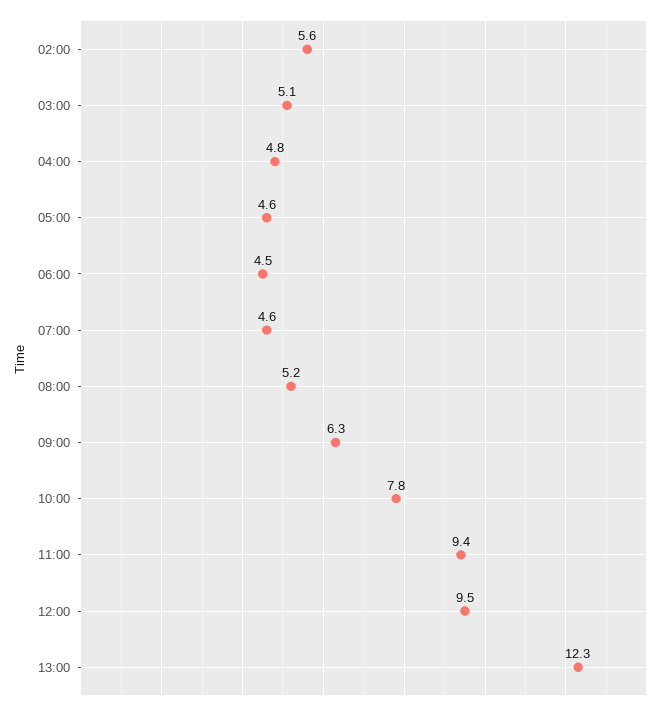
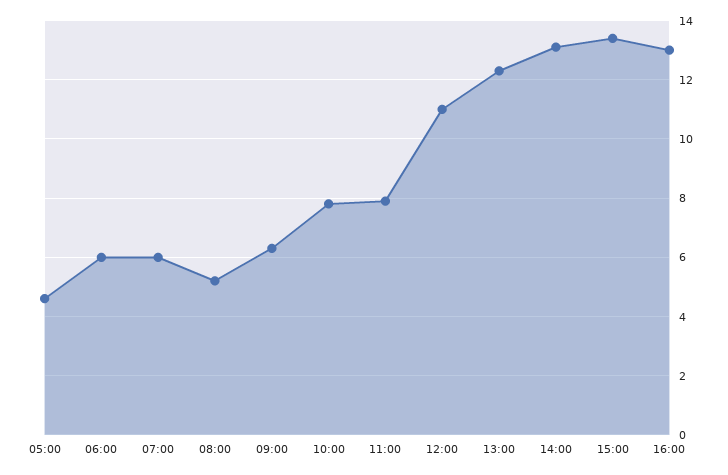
02:00: 5.6 -> none
03:00: 5.1 -> none
04:00: 4.8 -> none
06:00: 4.5 -> 6
07:00: 4.6 -> 6
11:00: 9.4 -> 8
12:00: 9.5 -> 11
14:00: none -> 13
15:00: none -> 13.5
16:00: none -> 13

